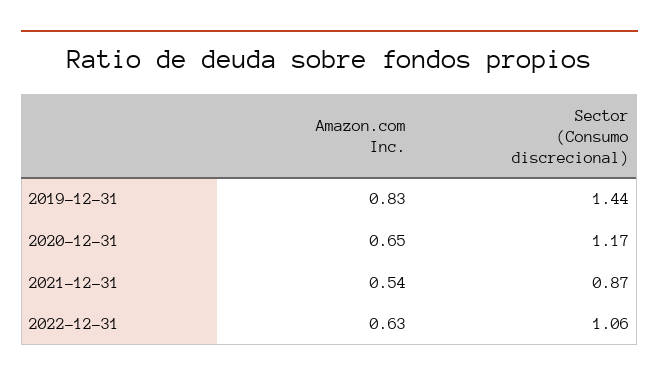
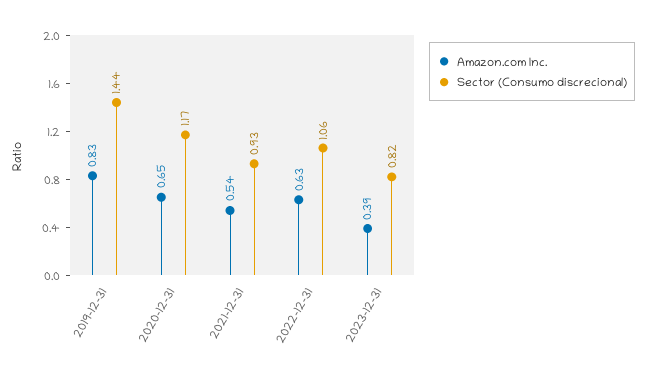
Sector (Consumo discrecional), 2021-12-31: 0.87 -> 0.93
Amazon.com Inc., 2023-12-31: none -> 0.39
Sector (Consumo discrecional), 2023-12-31: none -> 0.82

